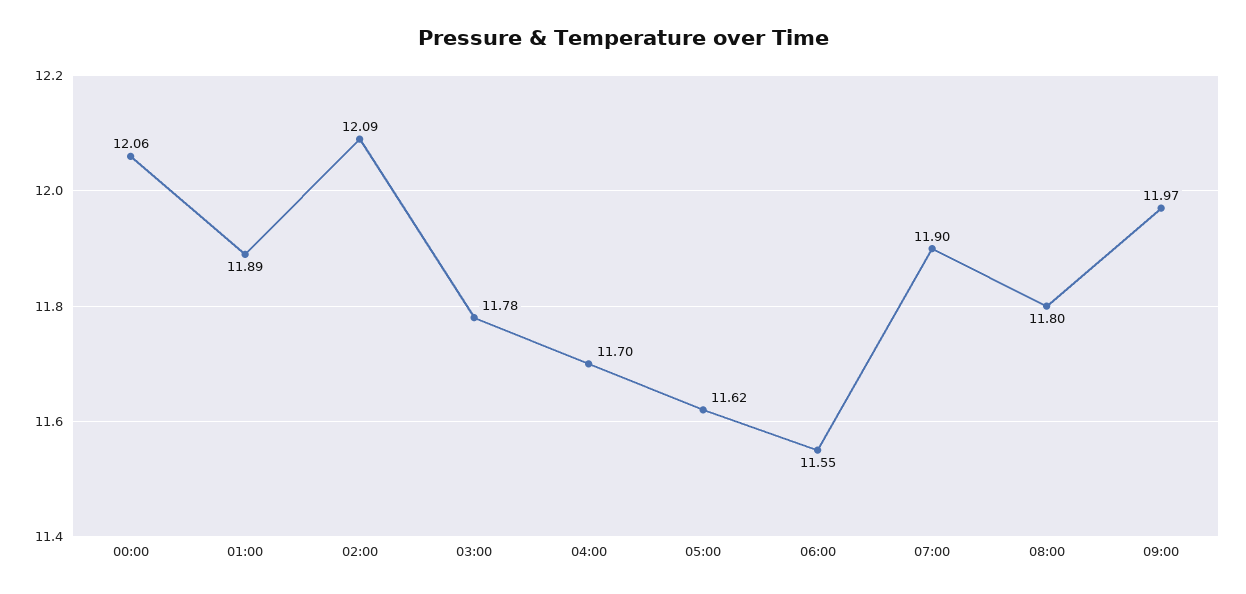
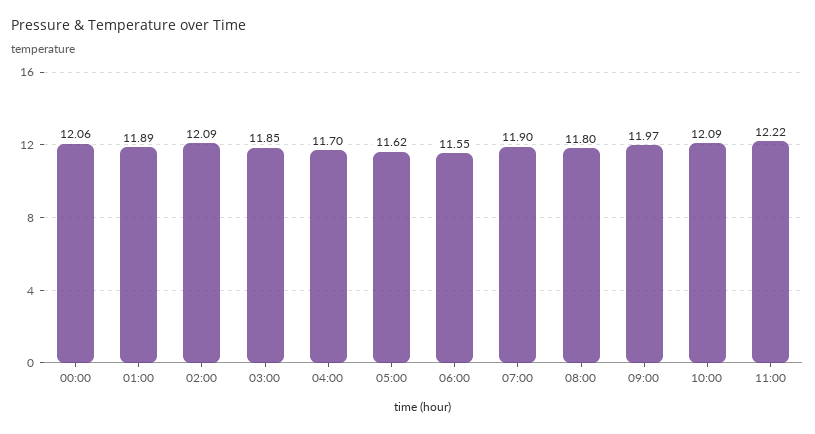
03:00: 11.78 -> 11.85
10:00: none -> 12.09
11:00: none -> 12.22

